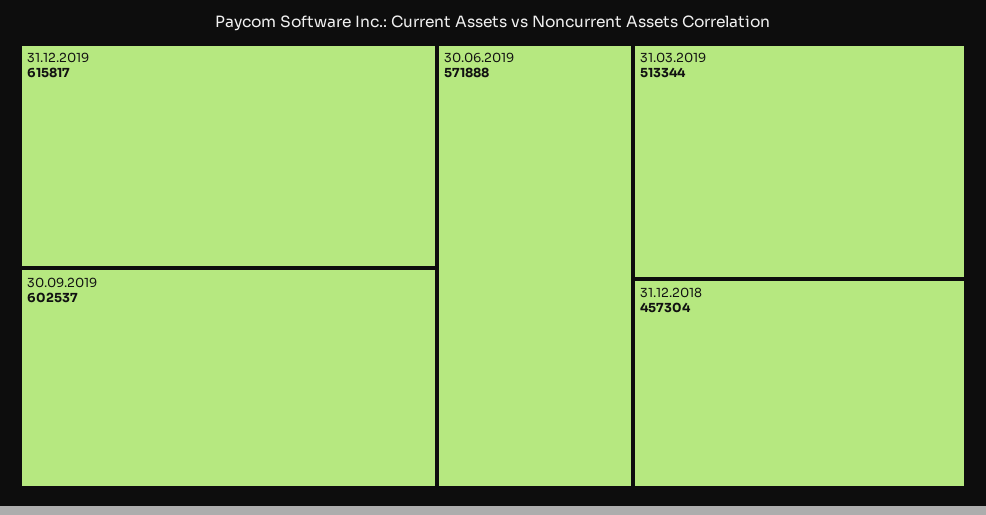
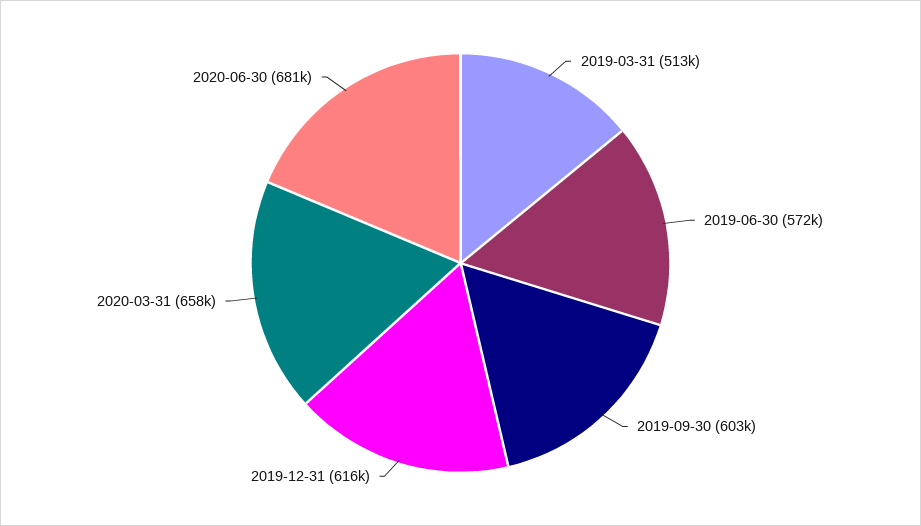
31.12.2018: 457304 -> none
2020-03-31: none -> 658000
2020-06-30: none -> 681000

